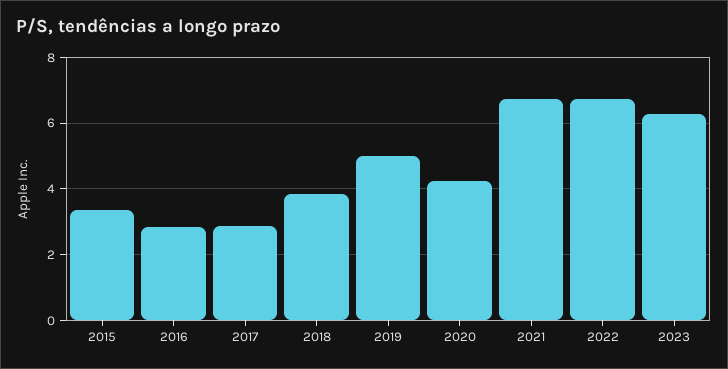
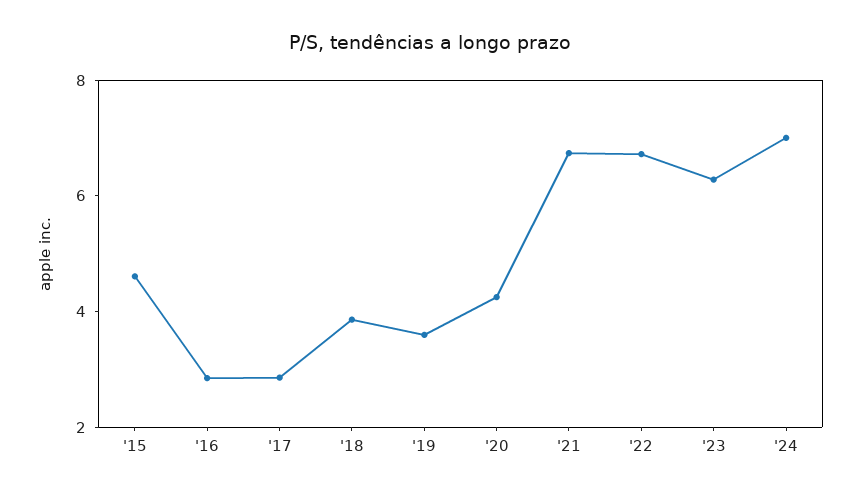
2015: 3.4 -> 4.5
2019: 5 -> 3.5
'24: none -> 7

